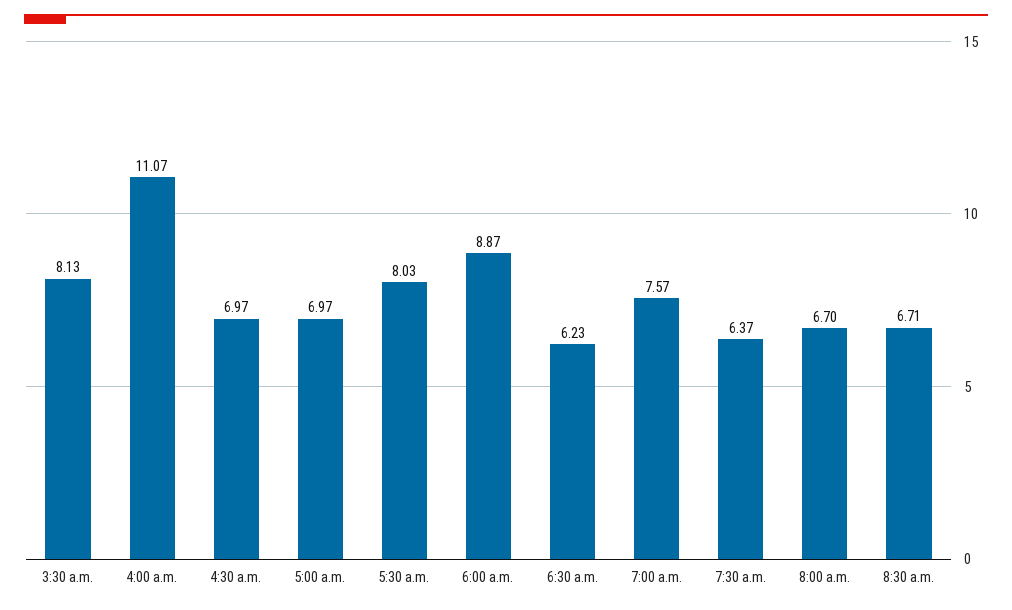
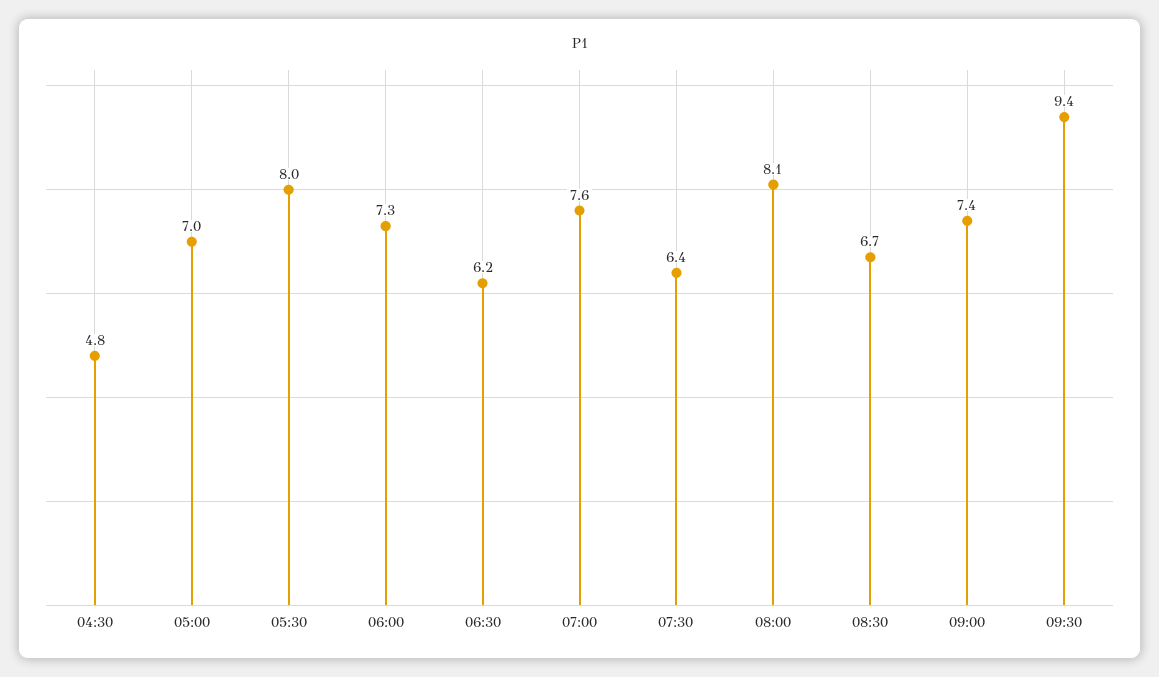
3:30 a.m.: 8.13 -> none
4:00 a.m.: 11.07 -> none
4:30 a.m.: 6.97 -> 4.8
6:00 a.m.: 8.87 -> 7.3
8:00 a.m.: 6.7 -> 8.1
09:00: none -> 7.4
09:30: none -> 9.4

